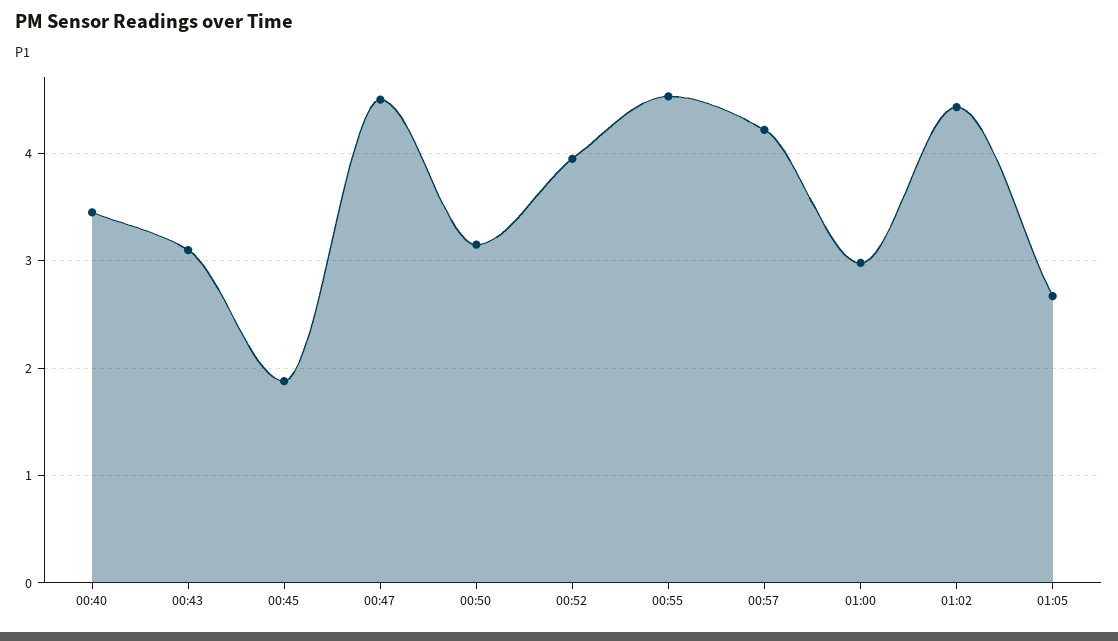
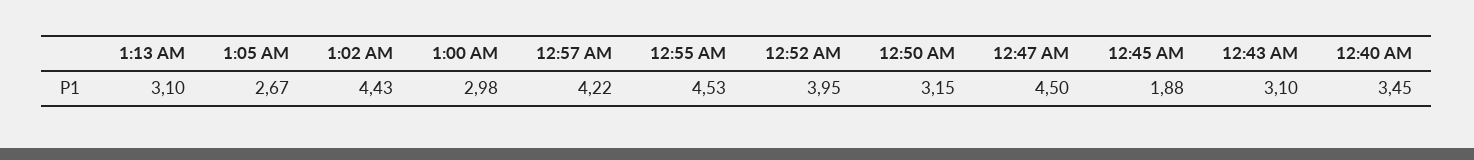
1:13 AM: none -> 3.1

